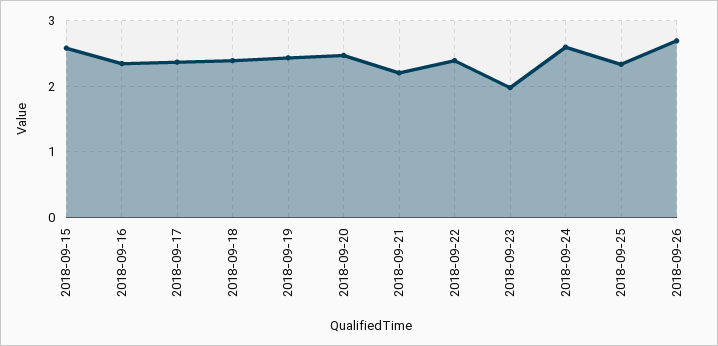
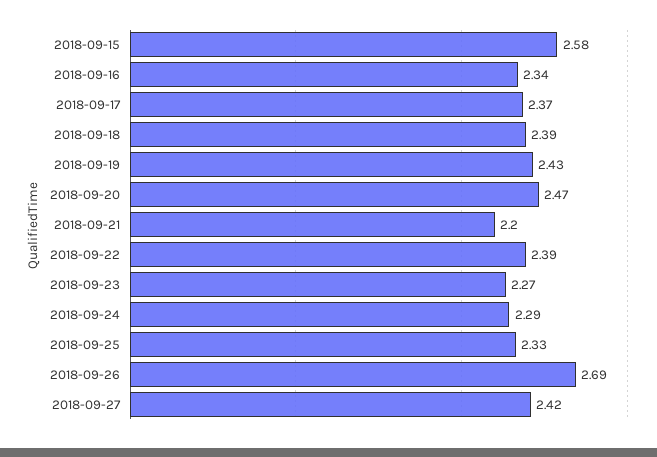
2018-09-23: 2 -> 2.27
2018-09-24: 2.6 -> 2.29
2018-09-27: none -> 2.42

